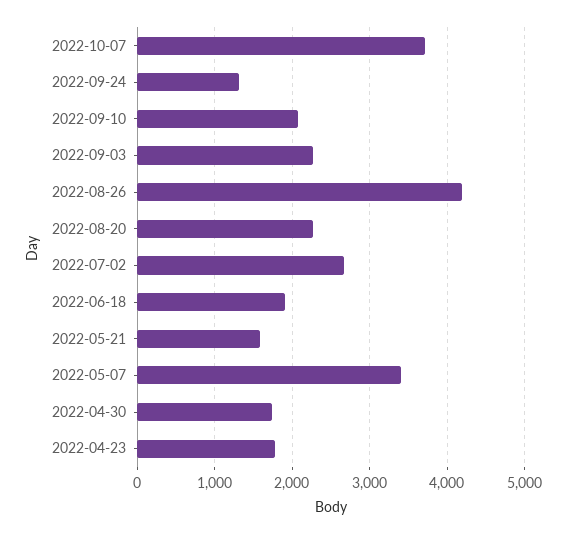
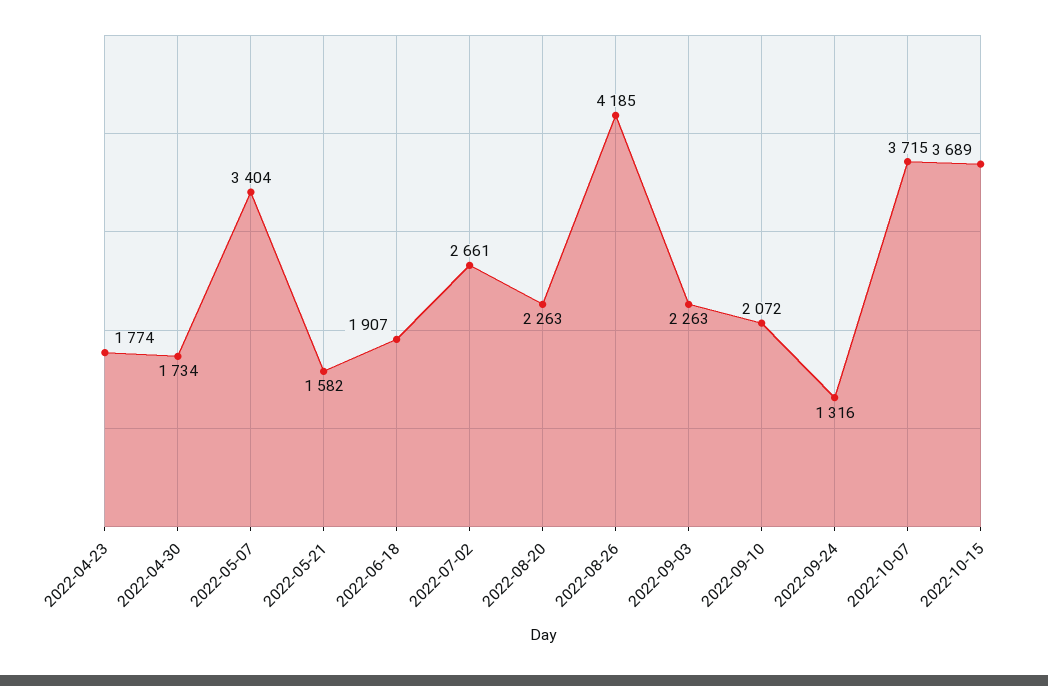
2022-10-15: none -> 3689

